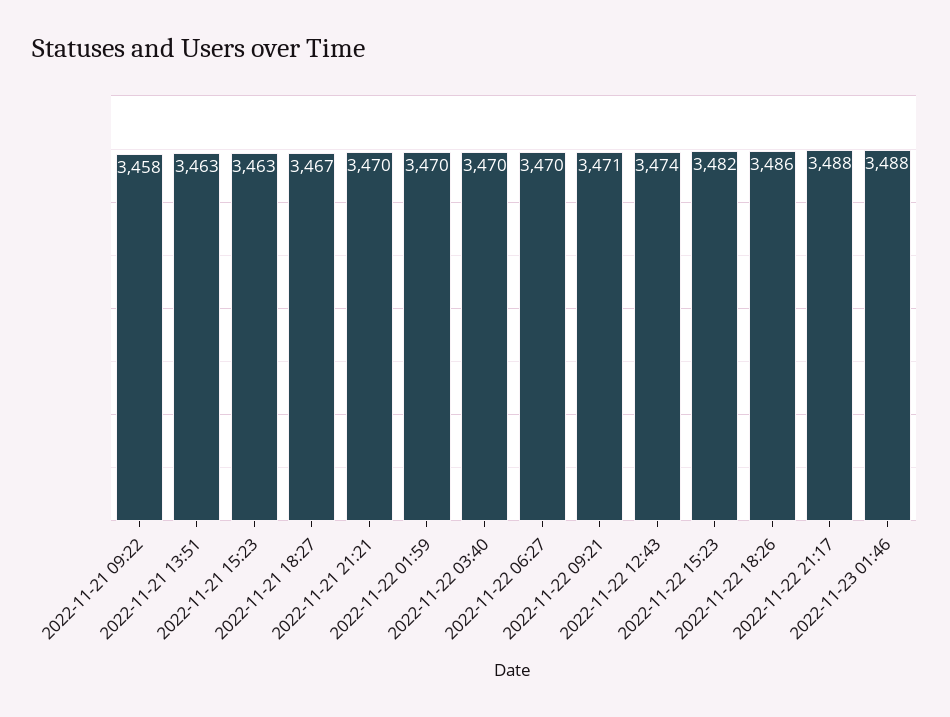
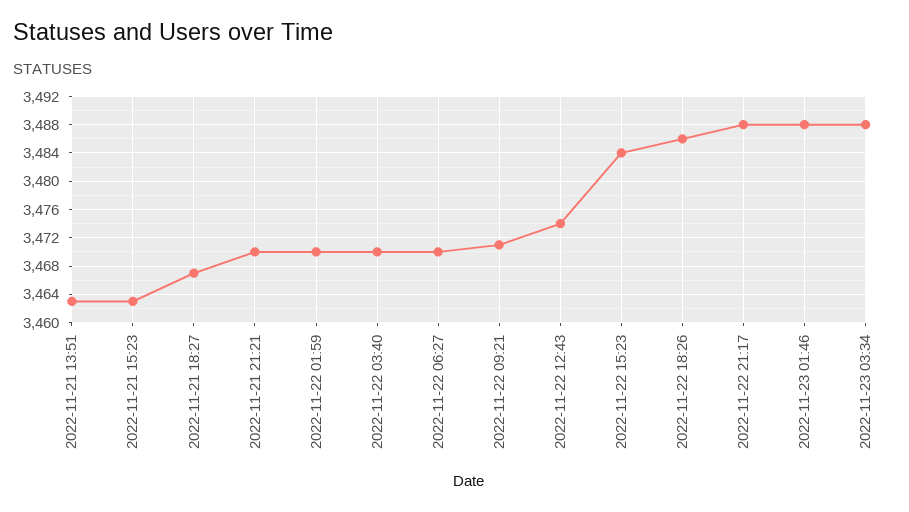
2022-11-21 09:22: 3458 -> none
2022-11-22 15:23: 3482 -> 3484
2022-11-23 03:34: none -> 3488

